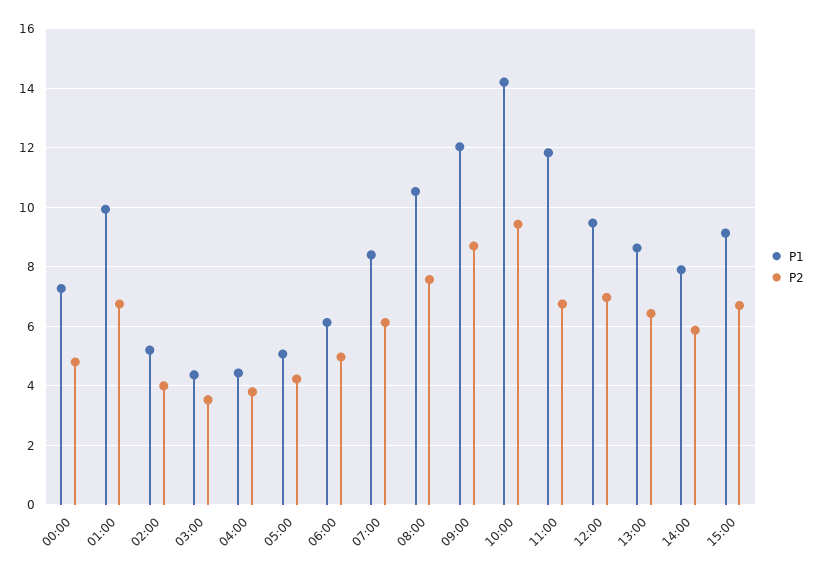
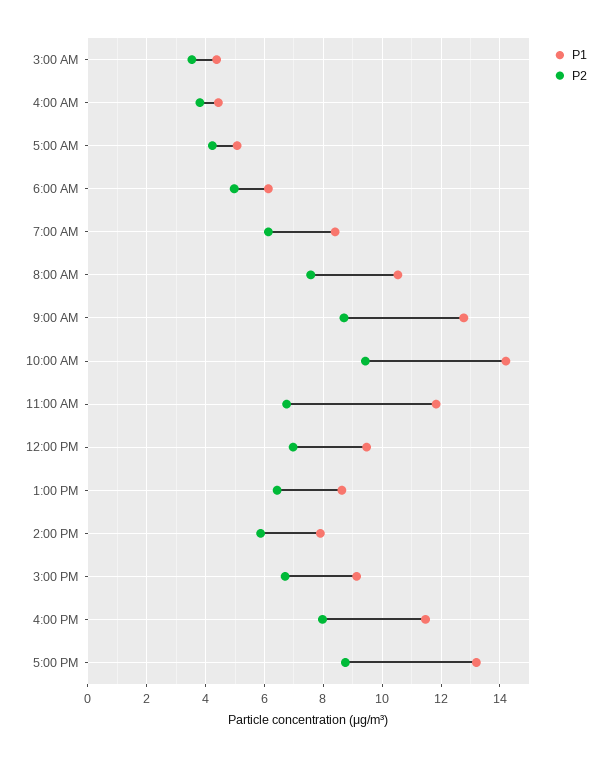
P1, 00:00: 7.25 -> none
P2, 00:00: 4.75 -> none
P1, 01:00: 10 -> none
P2, 01:00: 6.75 -> none
P1, 02:00: 5.25 -> none
P2, 02:00: 4 -> none
P1, 09:00: 12 -> 12.75
P1, 4:00 PM: none -> 11.5
P2, 4:00 PM: none -> 8
P1, 5:00 PM: none -> 13.25
P2, 5:00 PM: none -> 8.75

